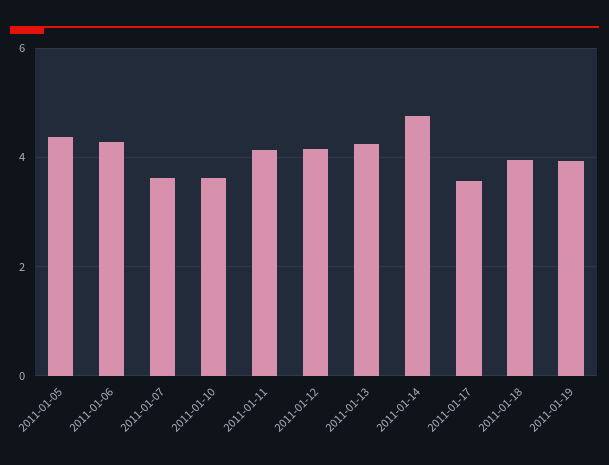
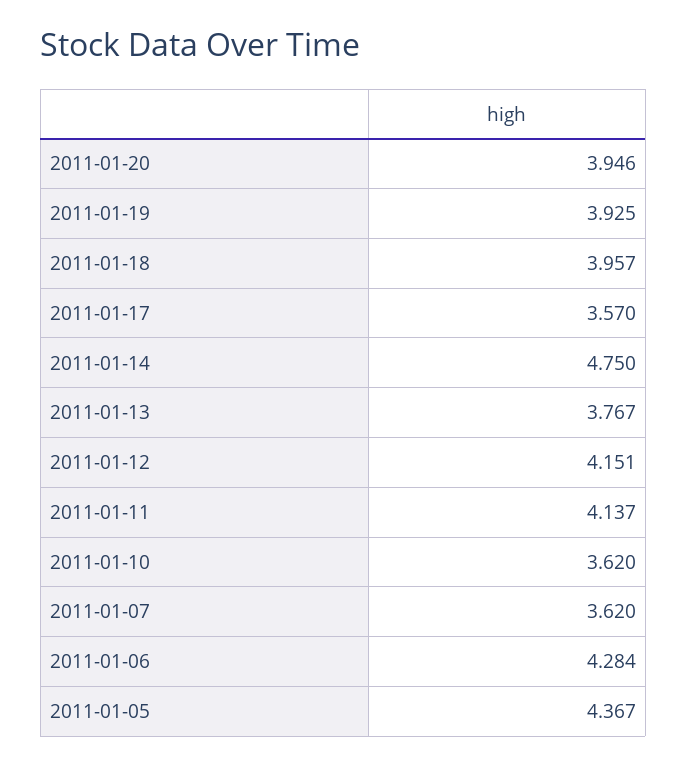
2011-01-13: 4.2 -> 3.767
2011-01-20: none -> 3.946

